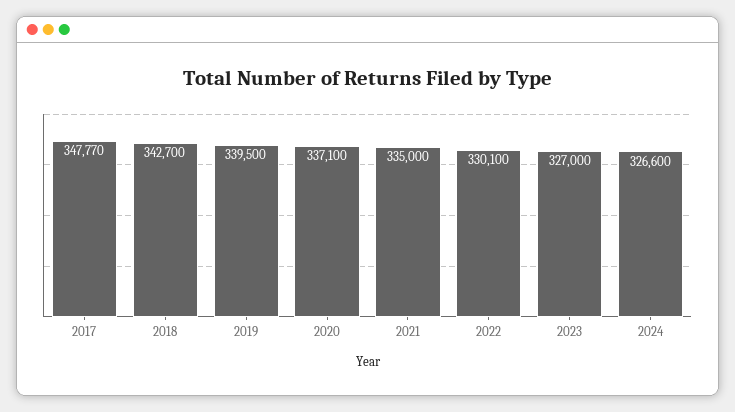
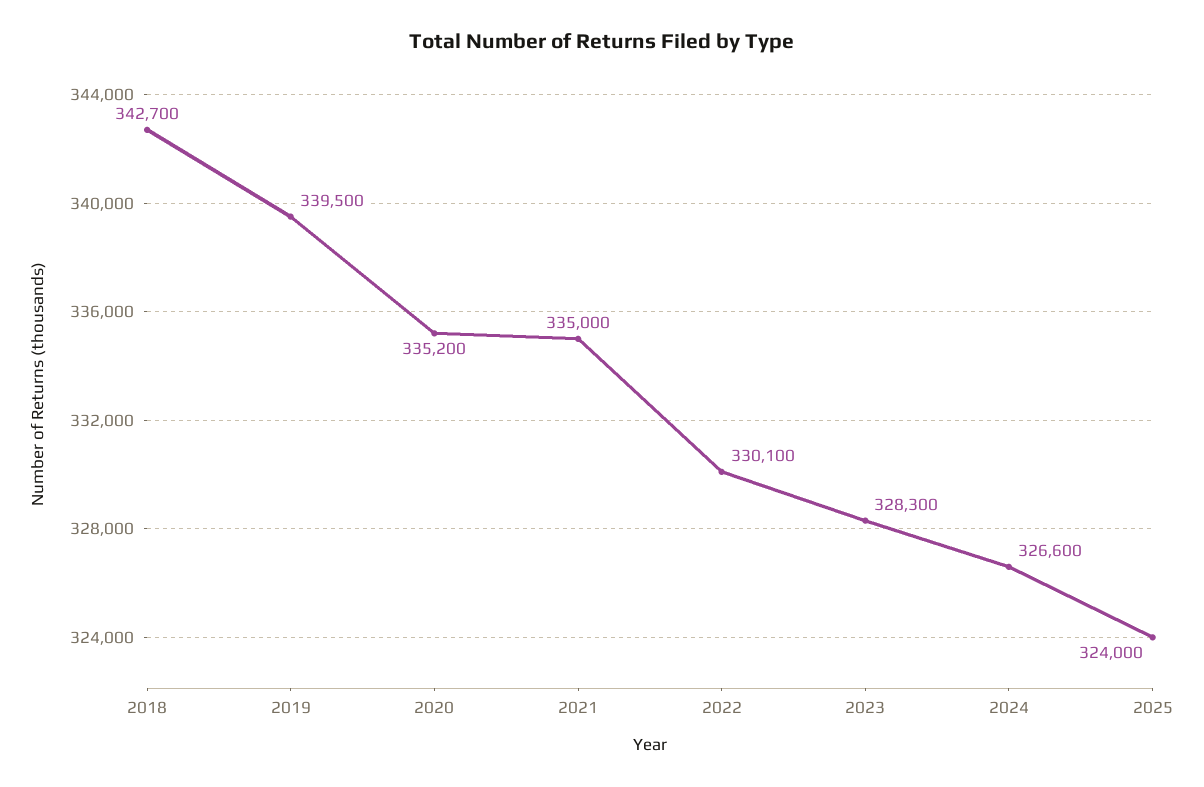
2017: 347770 -> none
2020: 337100 -> 335200
2023: 327000 -> 328300
2025: none -> 324000

